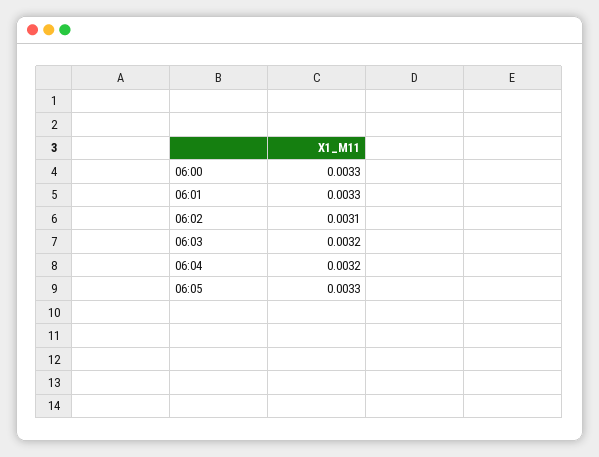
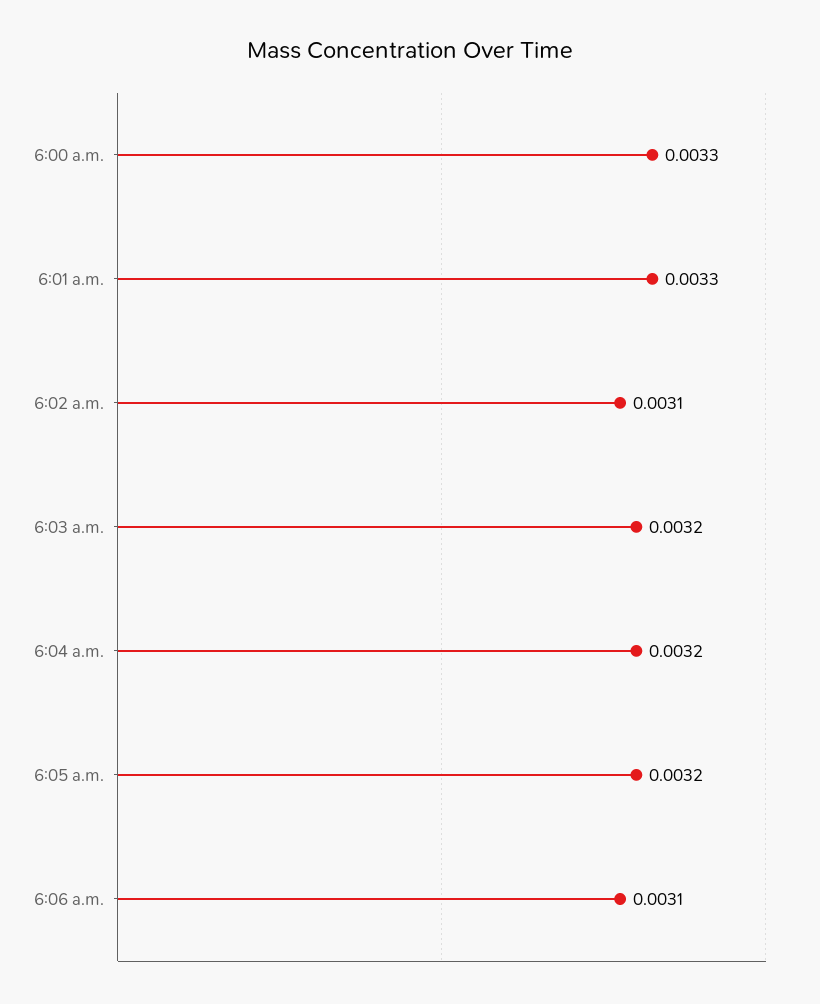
06:05: 0.0033 -> 0.0032
6:06 a.m.: none -> 0.0031

